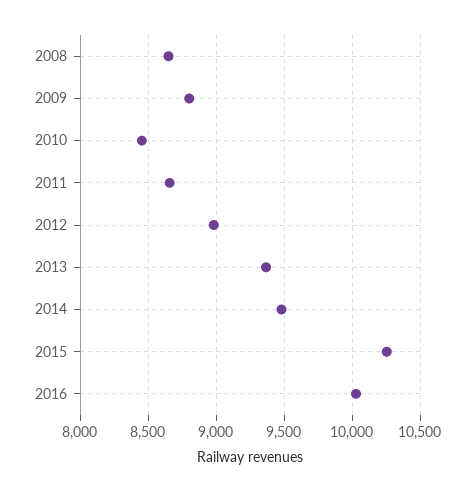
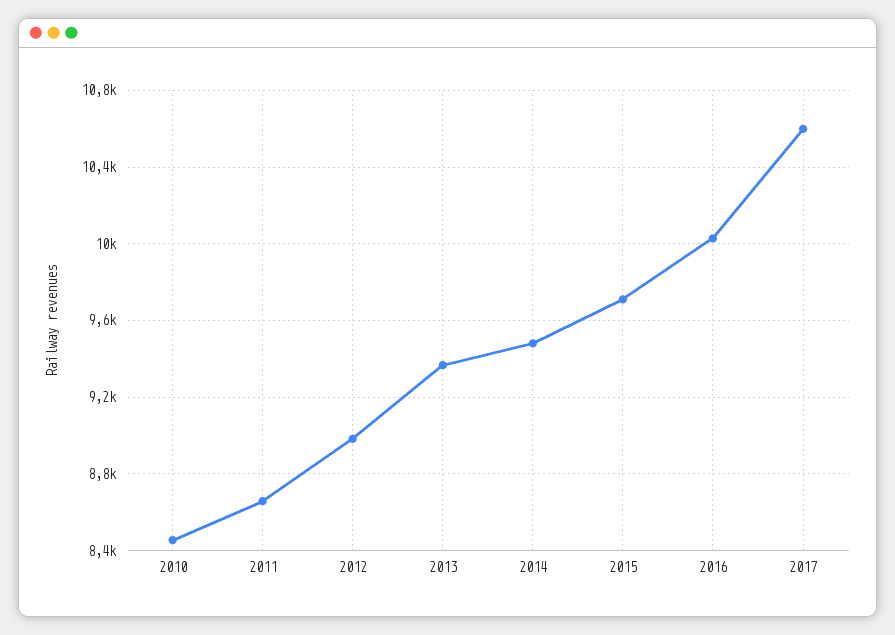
2008: 8650 -> none
2009: 8800 -> none
2015: 10250 -> 9700
2017: none -> 10600

